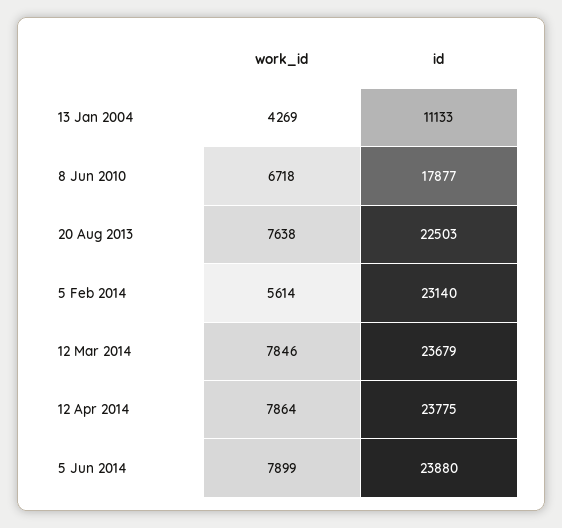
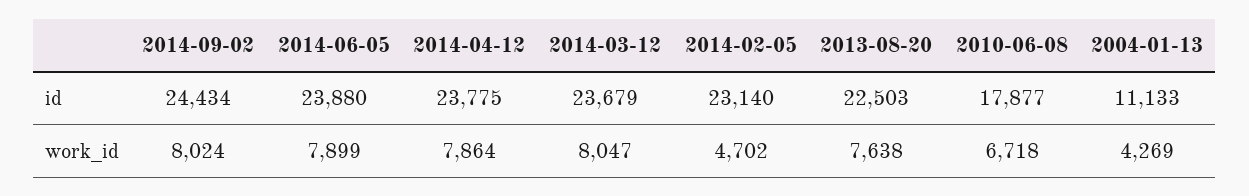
work_id, 5 Feb 2014: 5614 -> 4702
work_id, 12 Mar 2014: 7846 -> 8047
id, 2014-09-02: none -> 24434
work_id, 2014-09-02: none -> 8024

